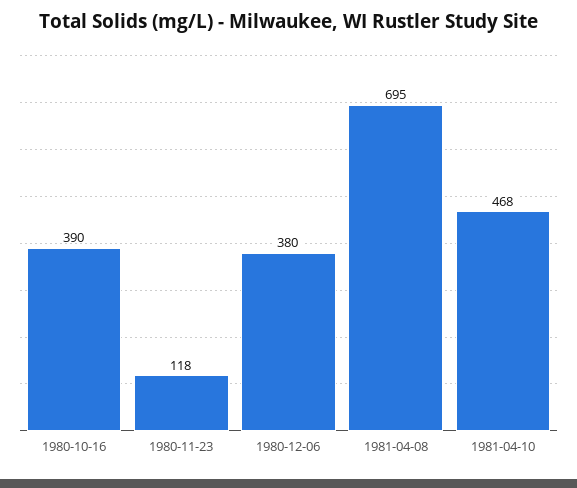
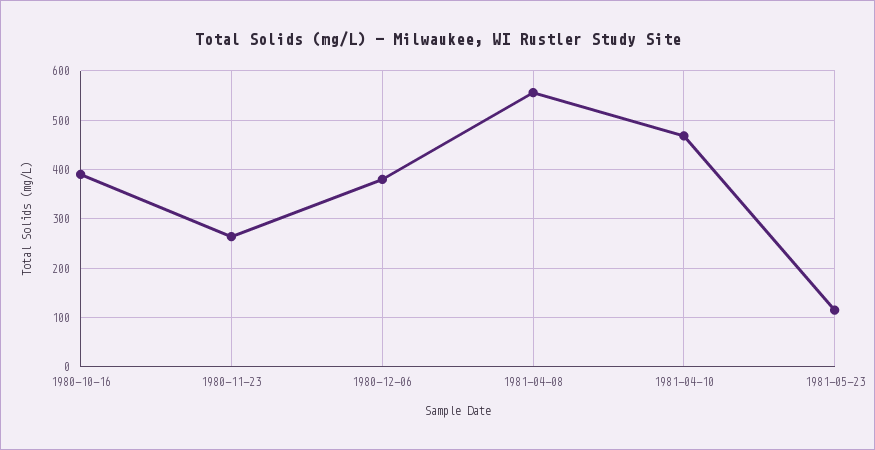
1980-11-23: 118 -> 260
1981-04-08: 695 -> 560
1981-05-23: none -> 120

